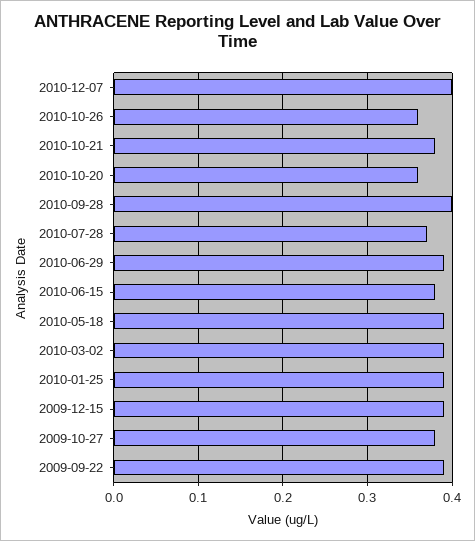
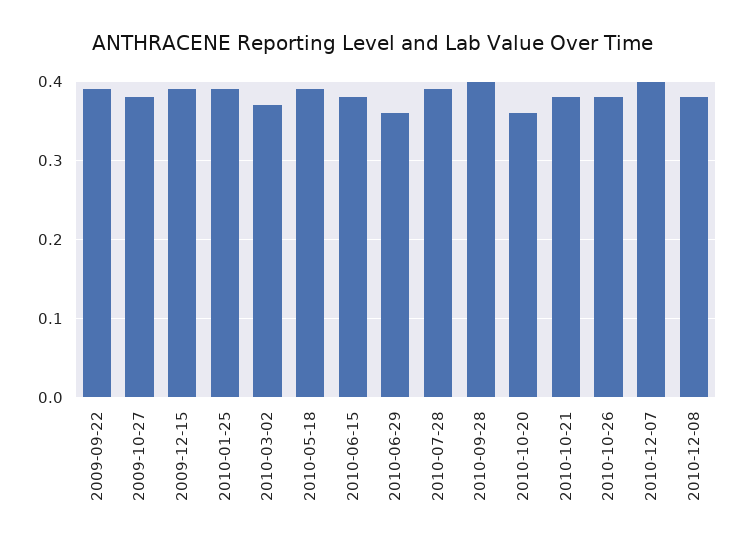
2010-10-26: 0.36 -> 0.38
2010-07-28: 0.37 -> 0.39
2010-06-29: 0.39 -> 0.36
2010-03-02: 0.39 -> 0.37
2010-12-08: none -> 0.38

